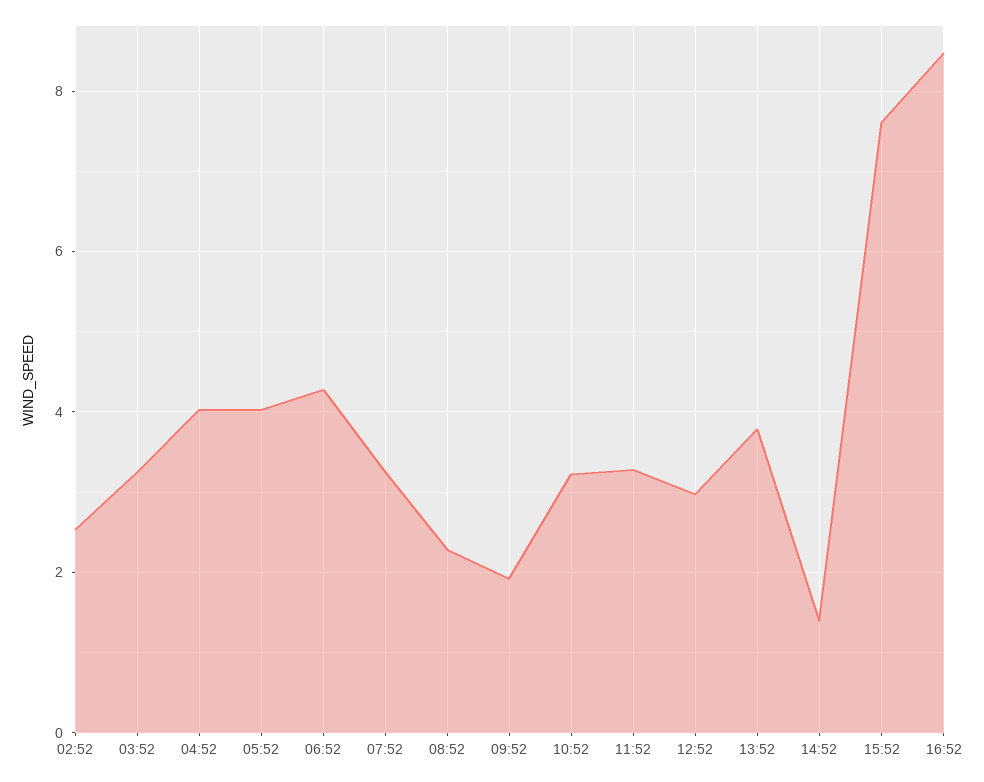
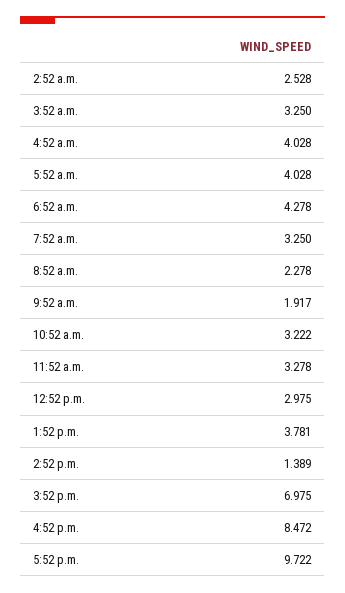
15:52: 7.6 -> 6.975
5:52 p.m.: none -> 9.722

